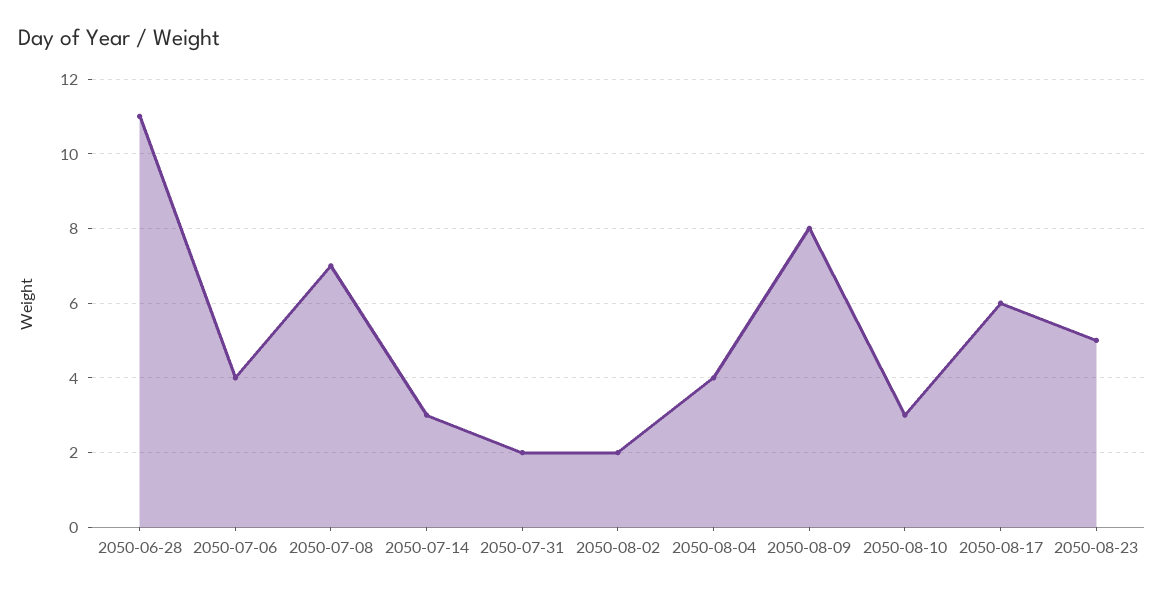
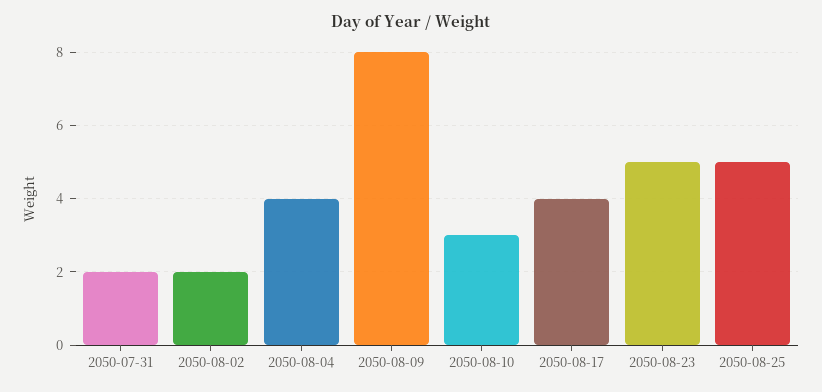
2050-06-28: 11 -> none
2050-07-06: 4 -> none
2050-07-08: 7 -> none
2050-07-14: 3 -> none
2050-08-17: 6 -> 4
2050-08-25: none -> 5

